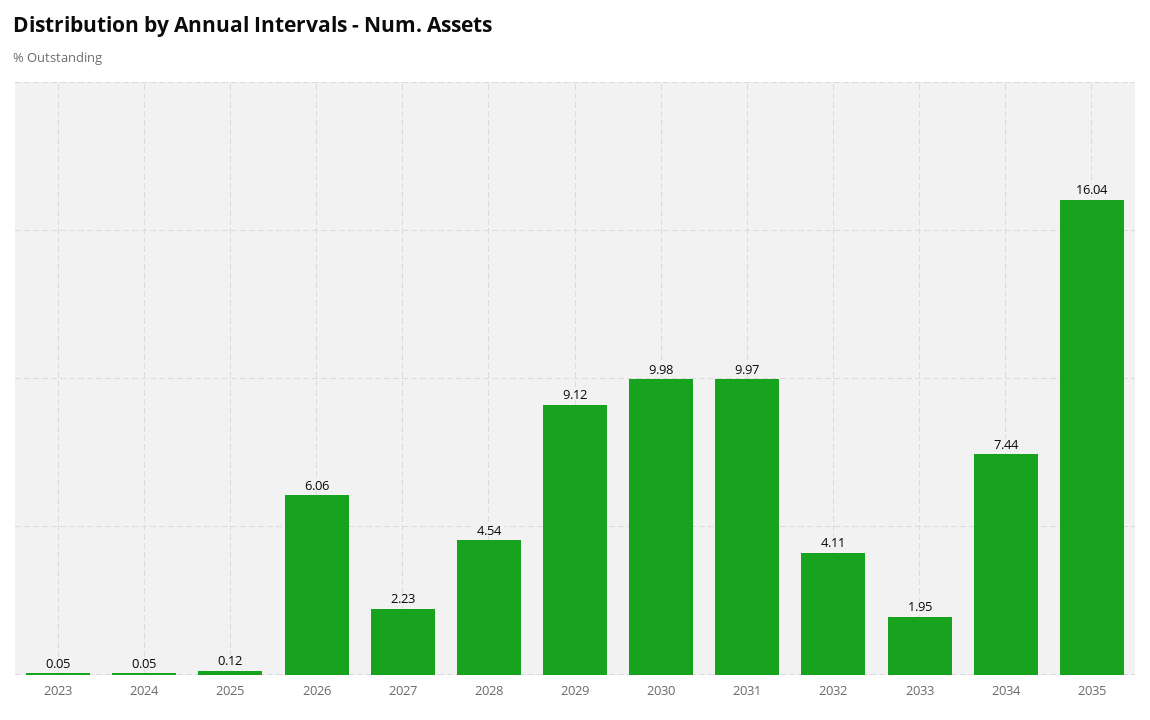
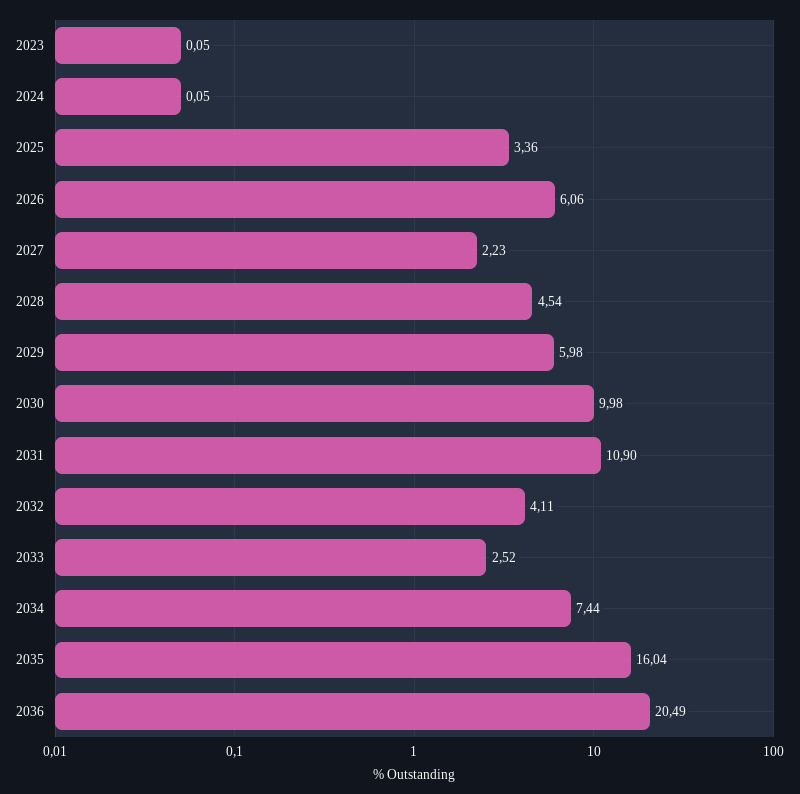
2025: 0.12 -> 3.36
2029: 9.12 -> 5.98
2031: 9.97 -> 10.9
2033: 1.95 -> 2.52
2036: none -> 20.49

